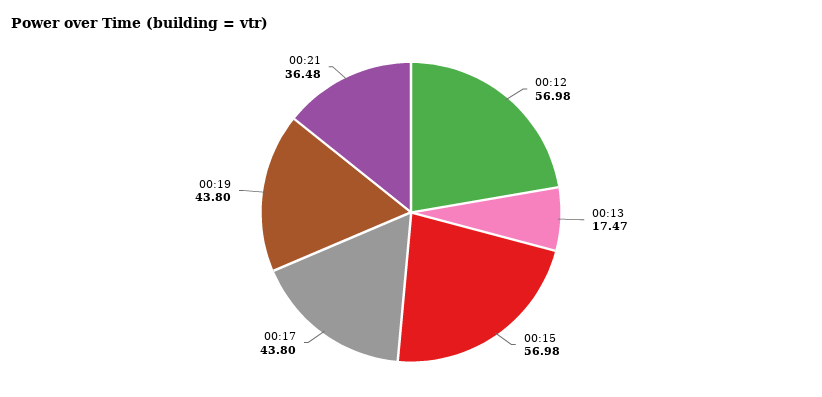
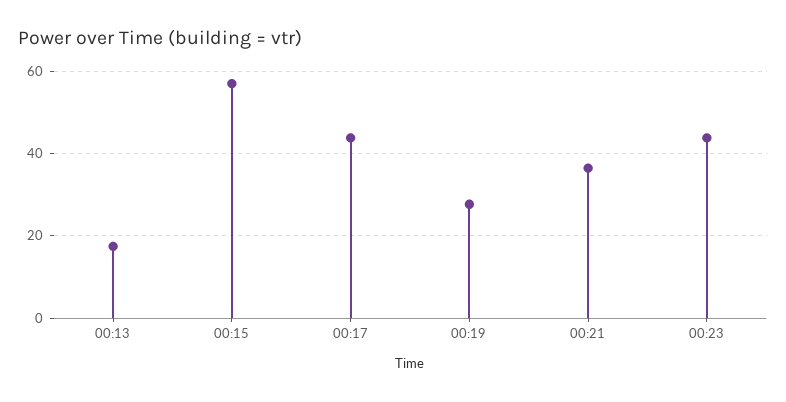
00:12: 56.98 -> none
00:19: 43.8 -> 28
00:23: none -> 44

